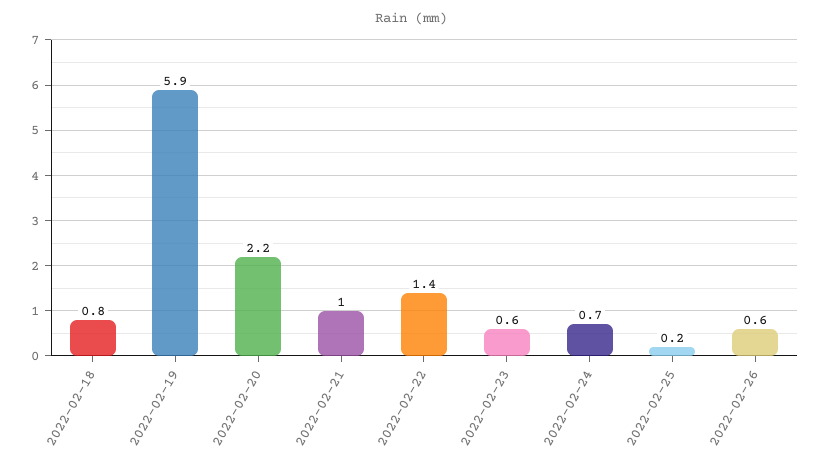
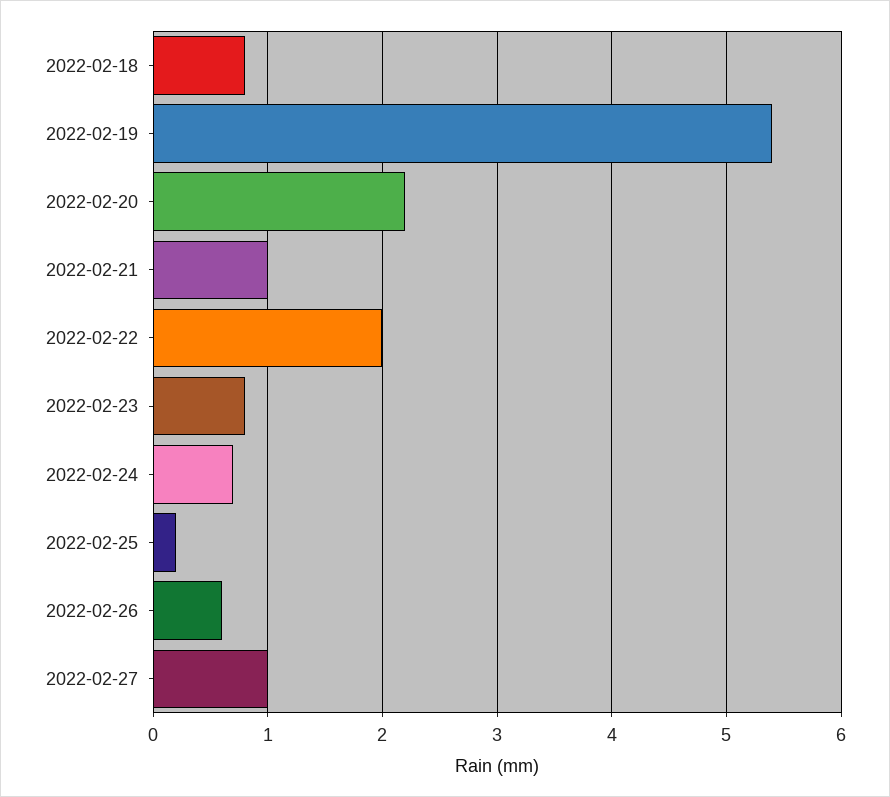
2022-02-19: 5.9 -> 5.4
2022-02-22: 1.4 -> 2
2022-02-23: 0.6 -> 0.8
2022-02-27: none -> 1

